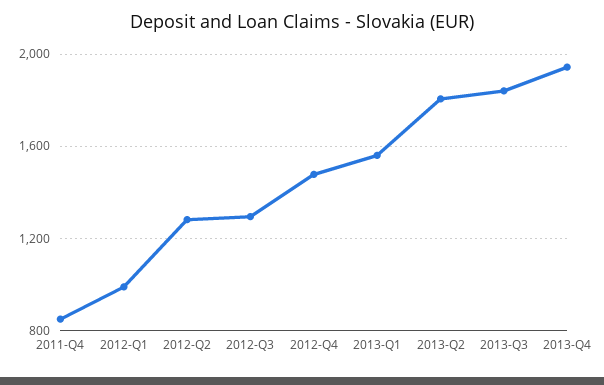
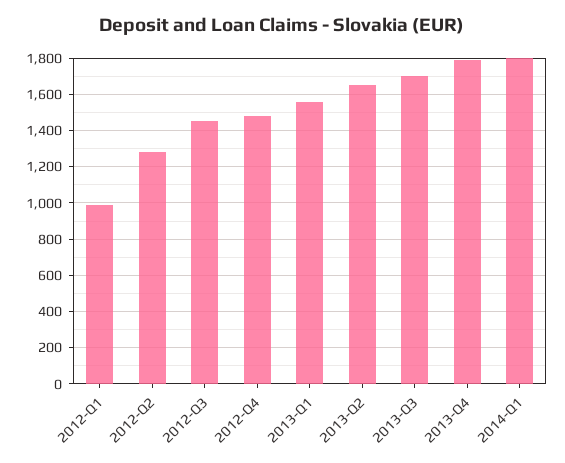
2011-Q4: 850 -> none
2012-Q3: 1300 -> 1450
2013-Q2: 1800 -> 1650
2013-Q3: 1850 -> 1700
2013-Q4: 1950 -> 1800
2014-Q1: none -> 1800

